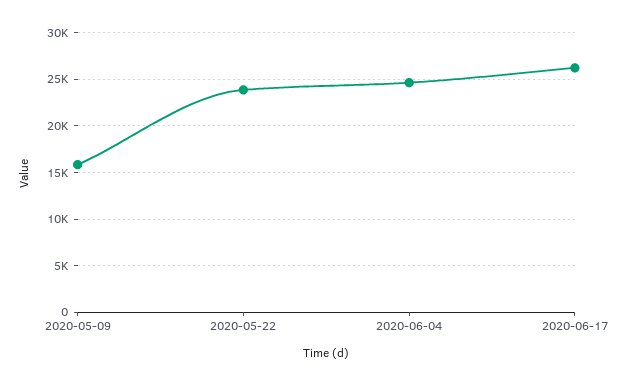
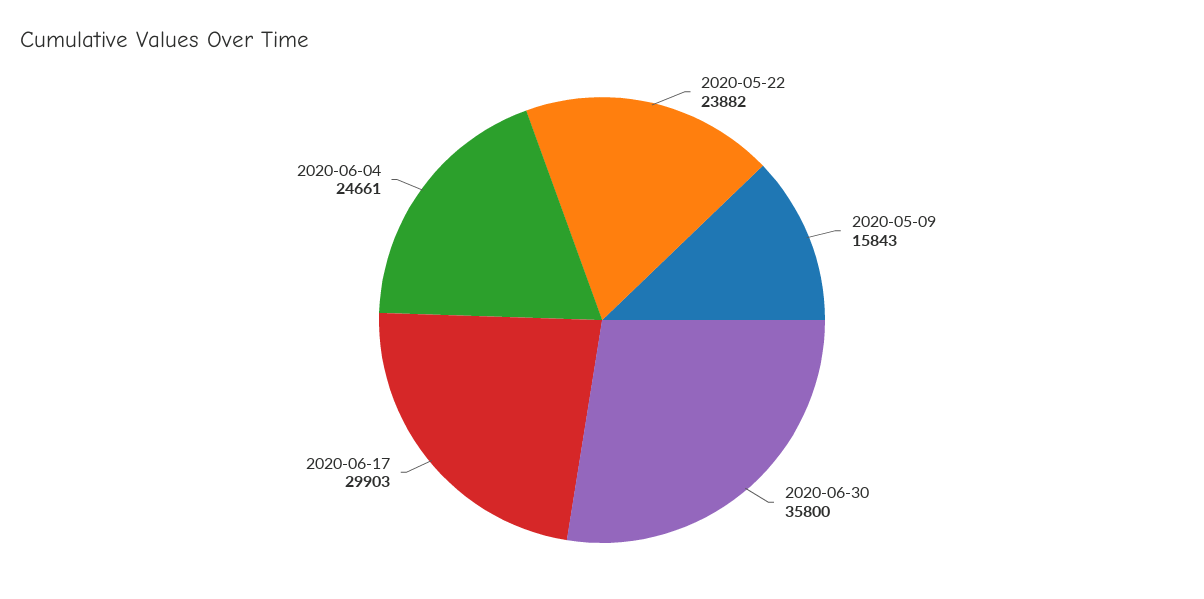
2020-06-17: 26000 -> 29903
2020-06-30: none -> 35800

